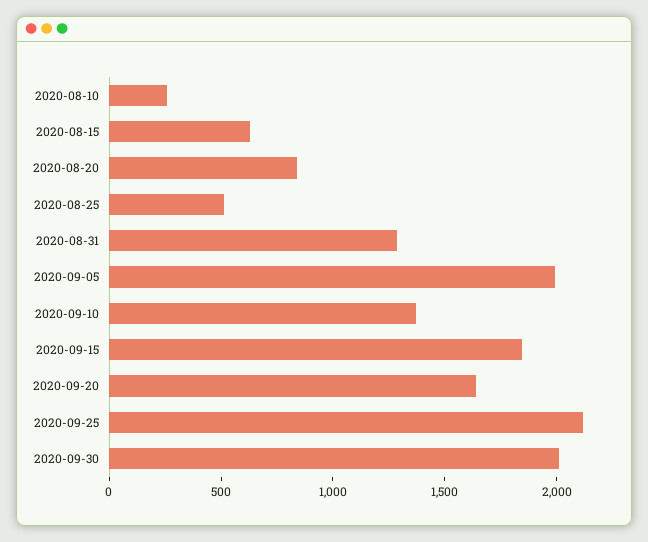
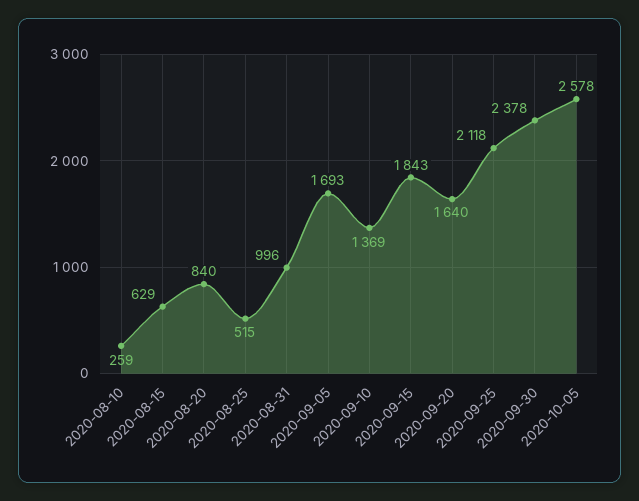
2020-08-31: 1300 -> 996
2020-09-05: 2000 -> 1693
2020-09-30: 2000 -> 2378
2020-10-05: none -> 2578

